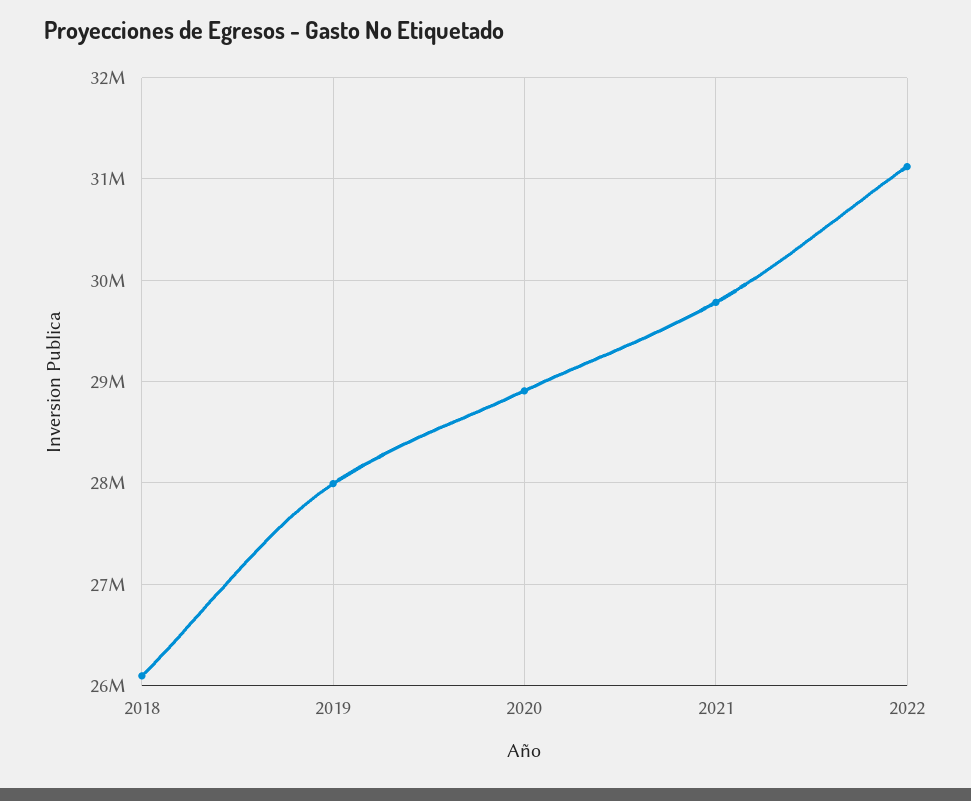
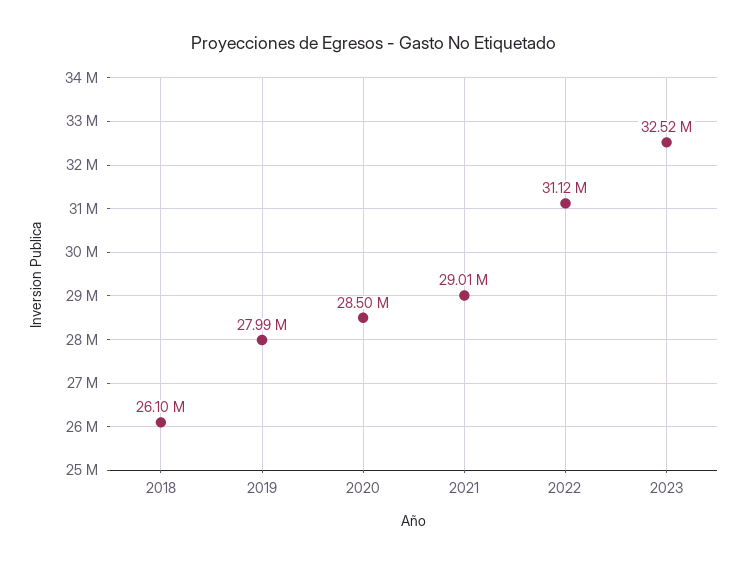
2020: 28900000 -> 28500000
2021: 29800000 -> 29010000
2023: none -> 32520000

